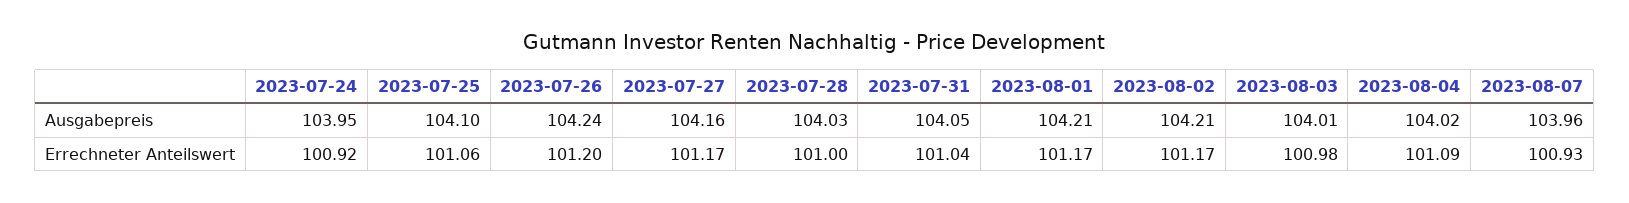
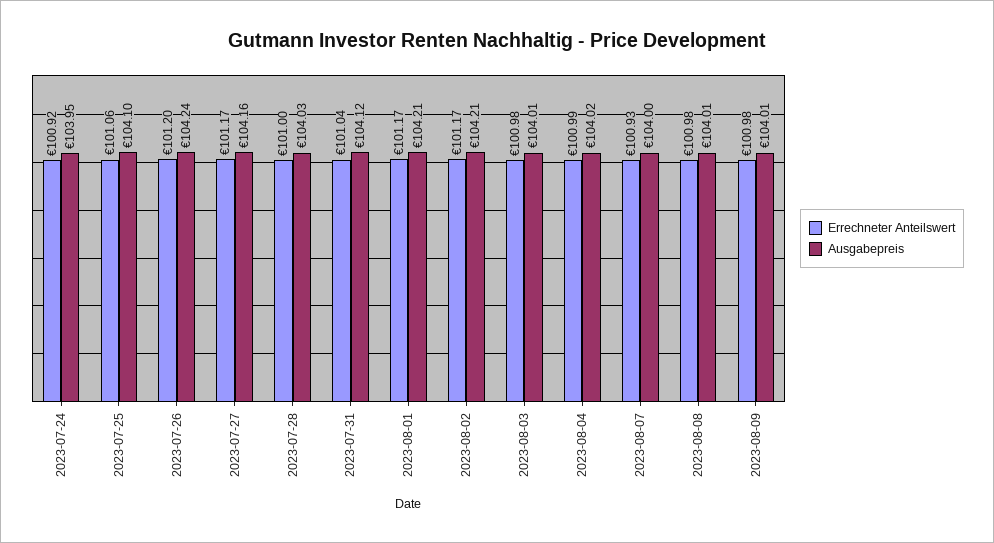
Ausgabepreis, 2023-07-31: 104.05 -> 104.12
Ausgabepreis, 2023-08-07: 103.96 -> 104
Errechneter Anteilswert, 2023-08-04: 101.09 -> 100.99
Errechneter Anteilswert, 2023-08-08: none -> 100.98
Ausgabepreis, 2023-08-08: none -> 104.01
Errechneter Anteilswert, 2023-08-09: none -> 100.98
Ausgabepreis, 2023-08-09: none -> 104.01

